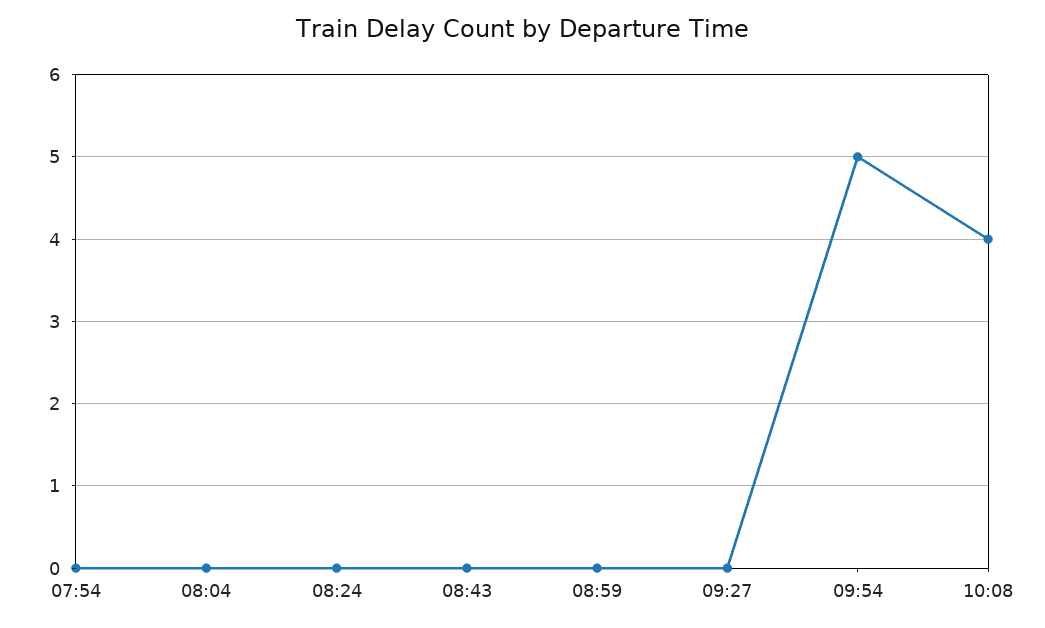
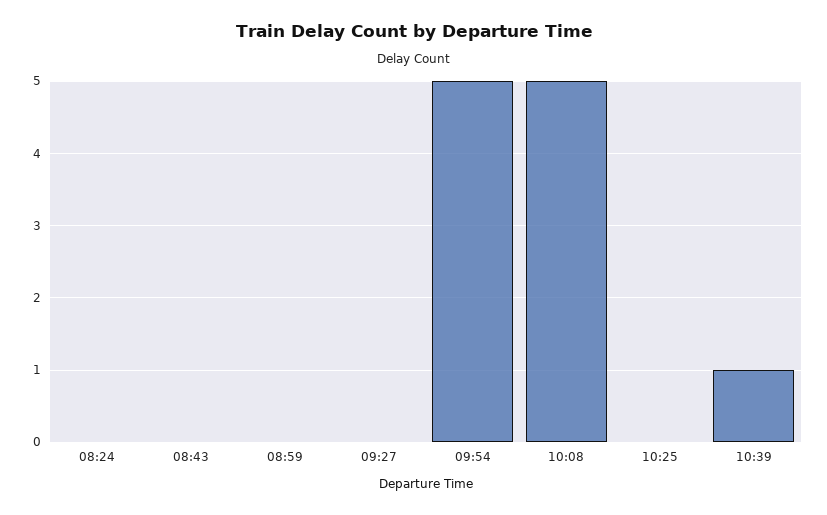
07:54: 0 -> none
08:04: 0 -> none
10:08: 4 -> 5
10:25: none -> 0
10:39: none -> 1

